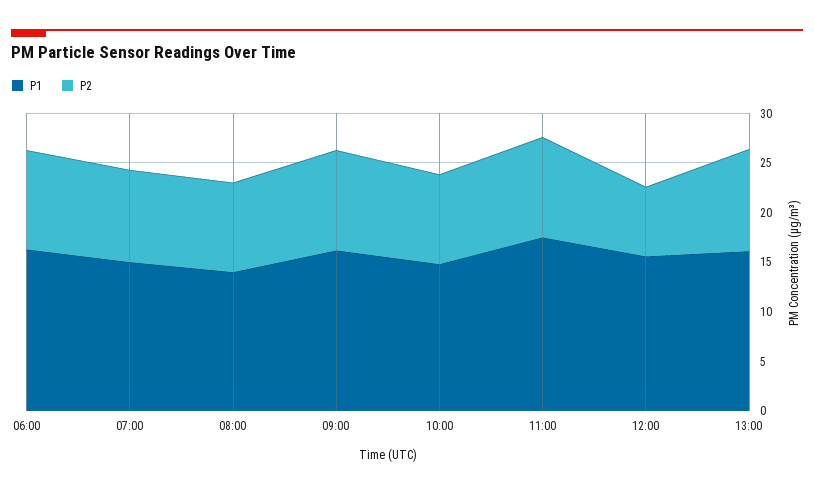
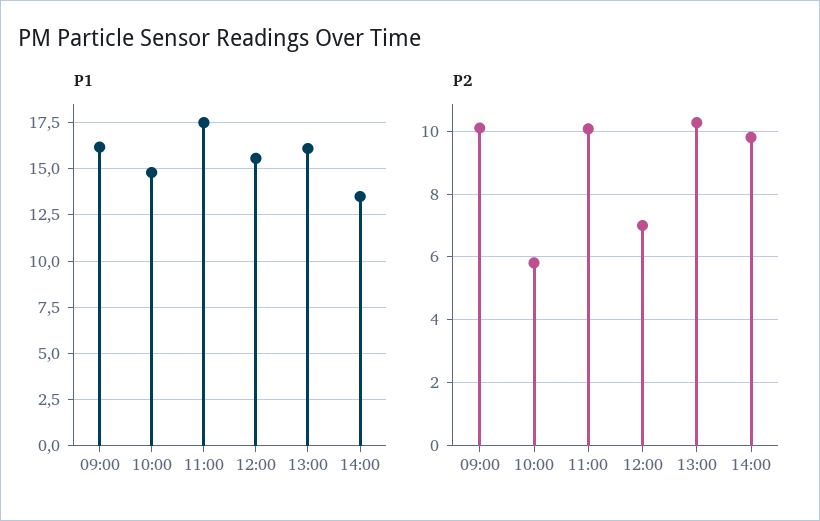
P1, 06:00: 16 -> none
P2, 06:00: 10 -> none
P1, 07:00: 15 -> none
P2, 07:00: 9 -> none
P1, 08:00: 14 -> none
P2, 08:00: 9 -> none
P2, 10:00: 9 -> 5.8
P1, 14:00: none -> 13.5
P2, 14:00: none -> 9.8

